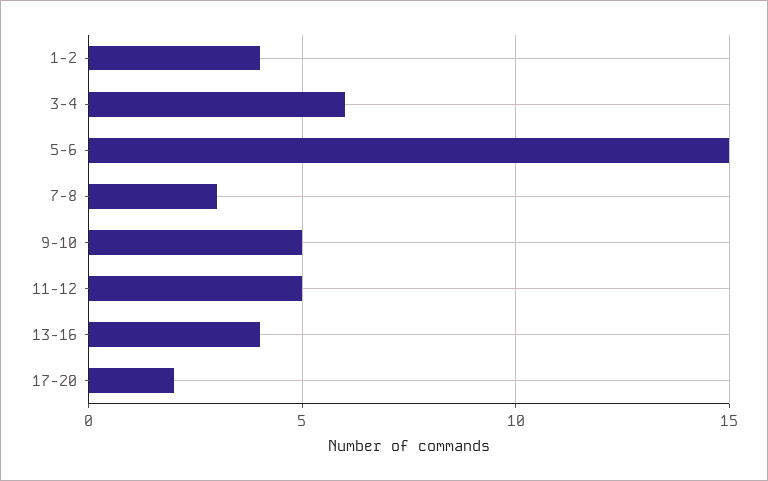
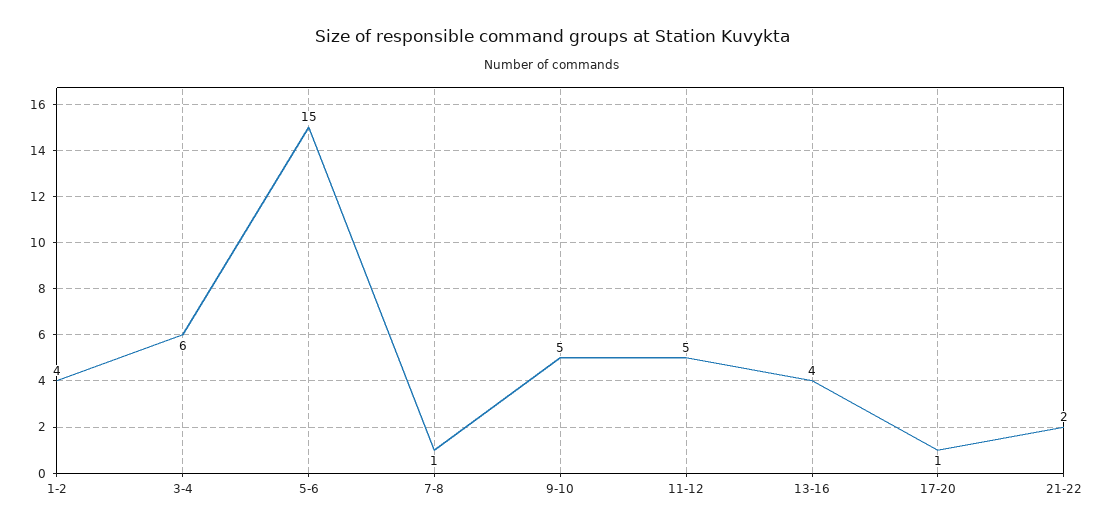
7-8: 3 -> 1
17-20: 2 -> 1
21-22: none -> 2

